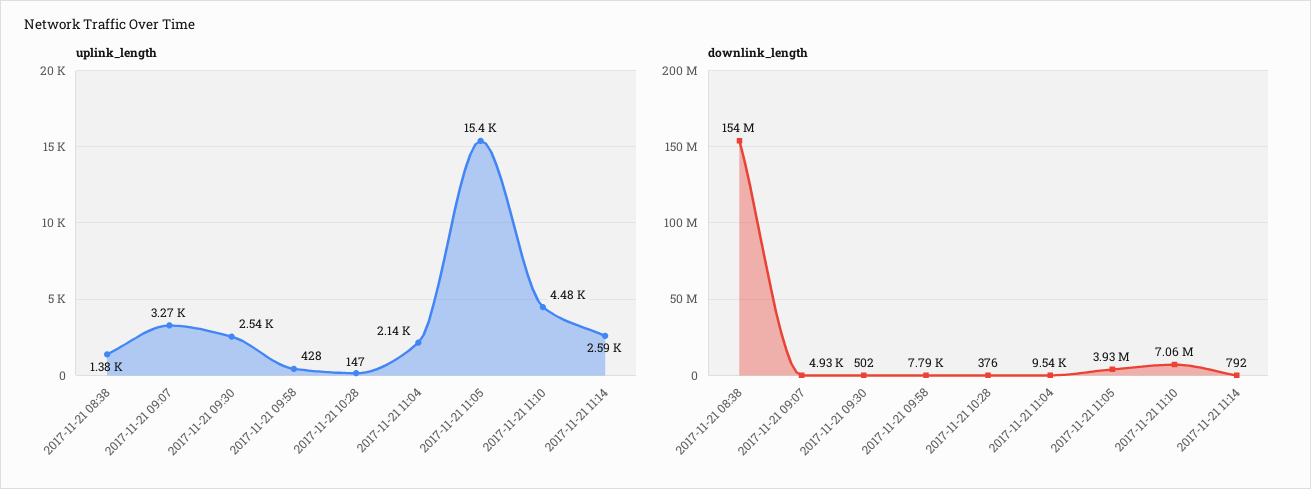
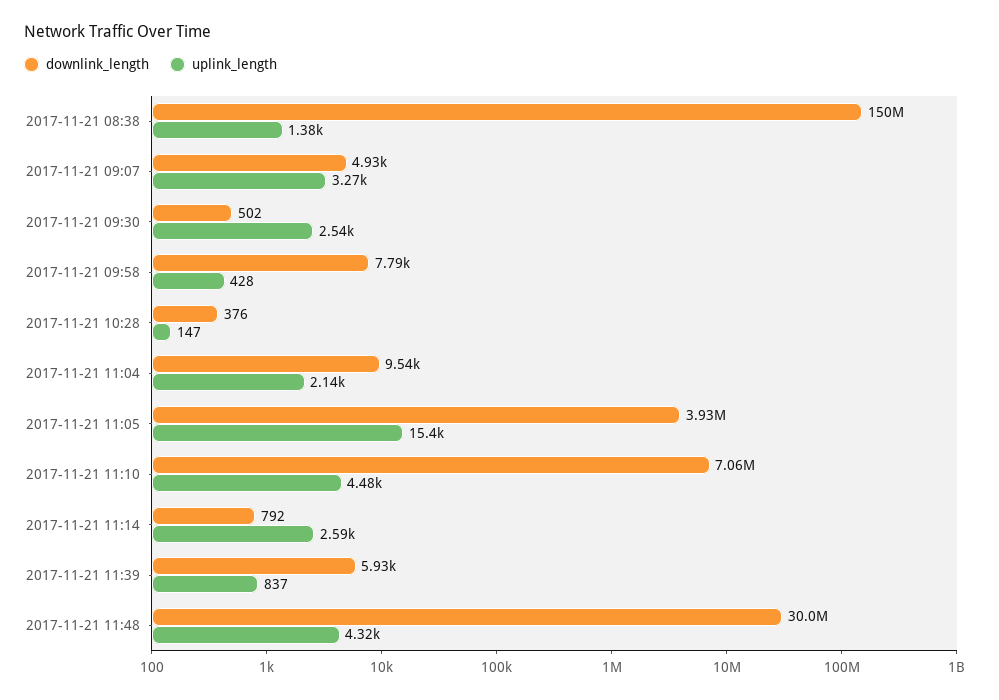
downlink_length, 2017-11-21 08:38: 154000000 -> 150000000
downlink_length, 2017-11-21 11:39: none -> 5930
uplink_length, 2017-11-21 11:39: none -> 837
downlink_length, 2017-11-21 11:48: none -> 30000000
uplink_length, 2017-11-21 11:48: none -> 4320

